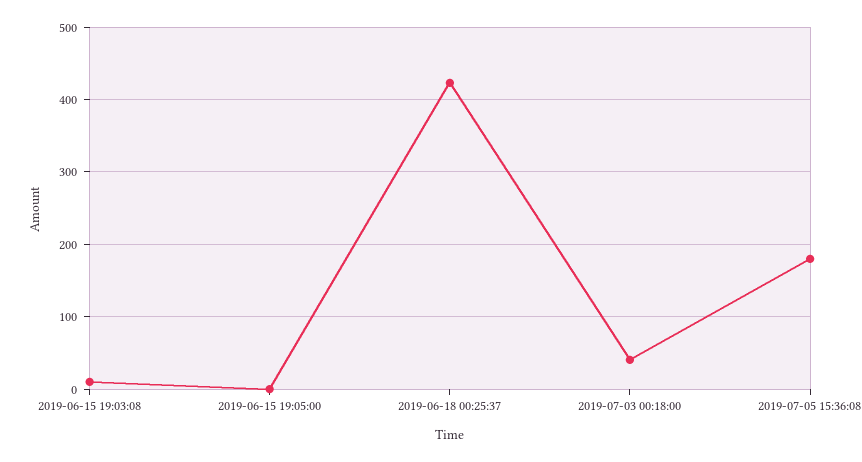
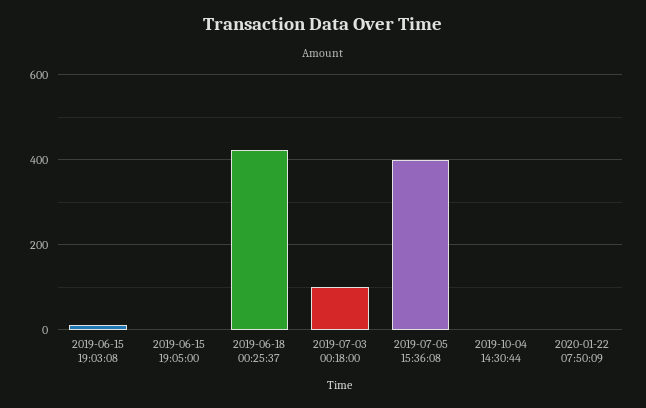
2019-07-03 00:18:00: 40 -> 100
2019-07-05 15:36:08: 180 -> 400
2019-10-04 14:30:44: none -> 0
2020-01-22 07:50:09: none -> 0

